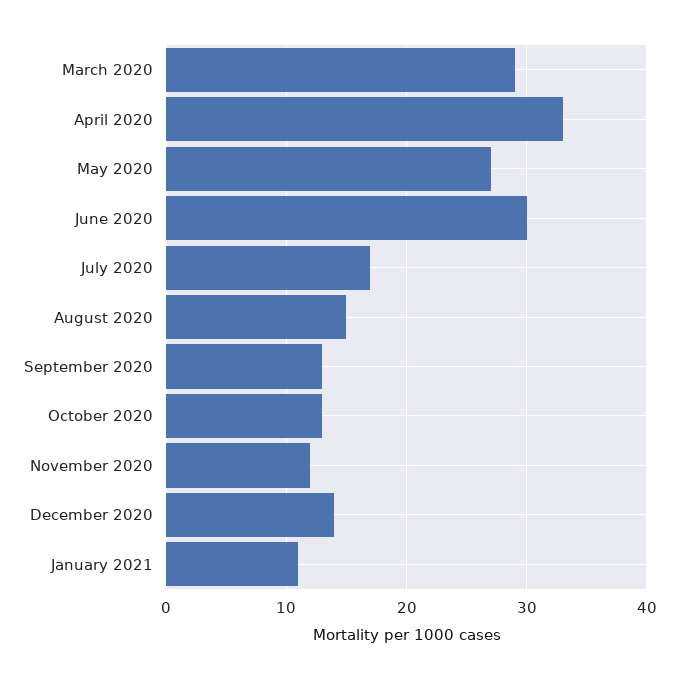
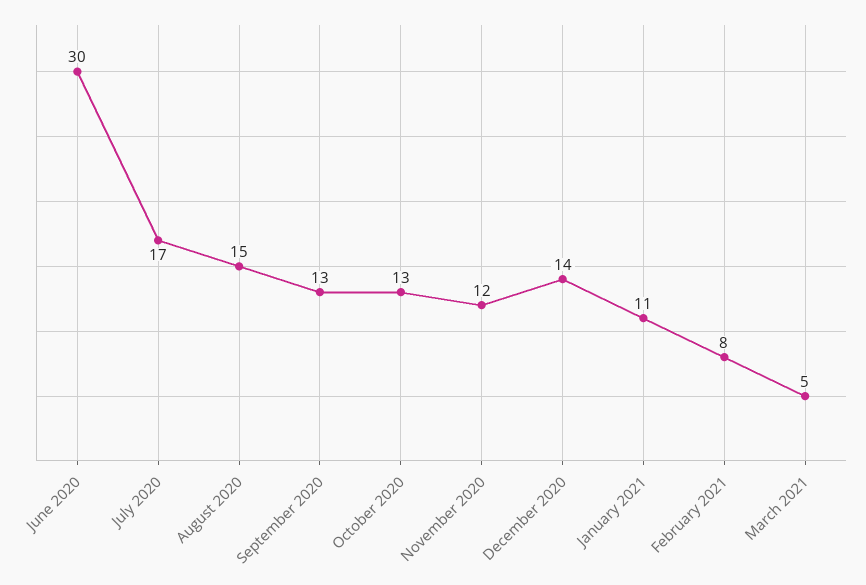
March 2020: 29 -> none
April 2020: 33 -> none
May 2020: 27 -> none
February 2021: none -> 8
March 2021: none -> 5

